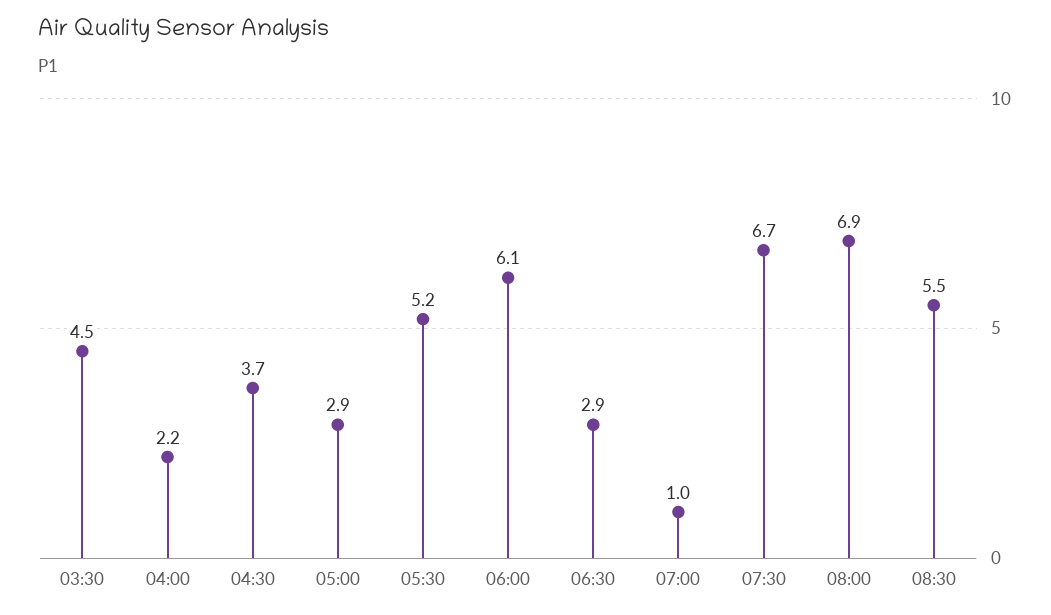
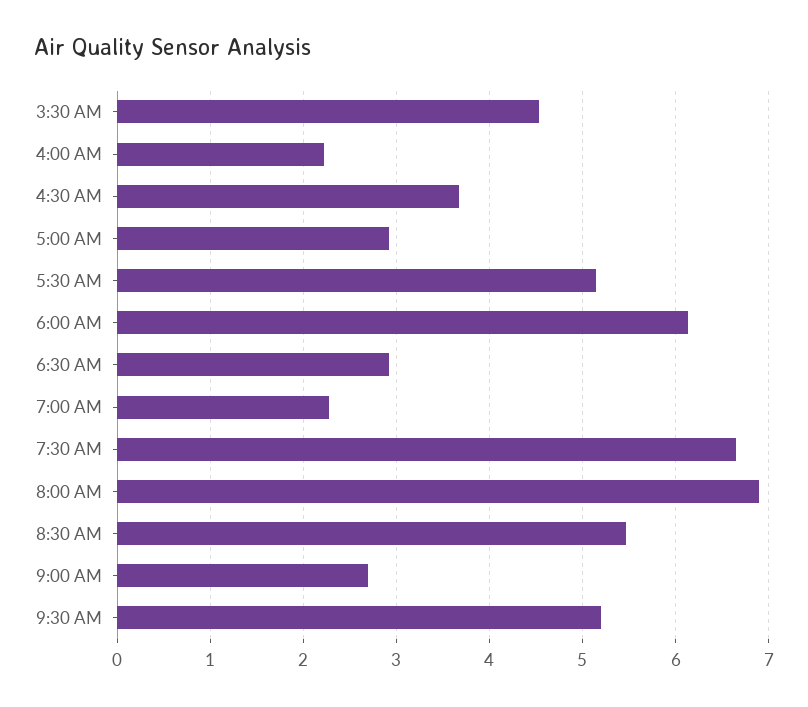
07:00: 1 -> 2.3
9:00 AM: none -> 2.7
9:30 AM: none -> 5.2

